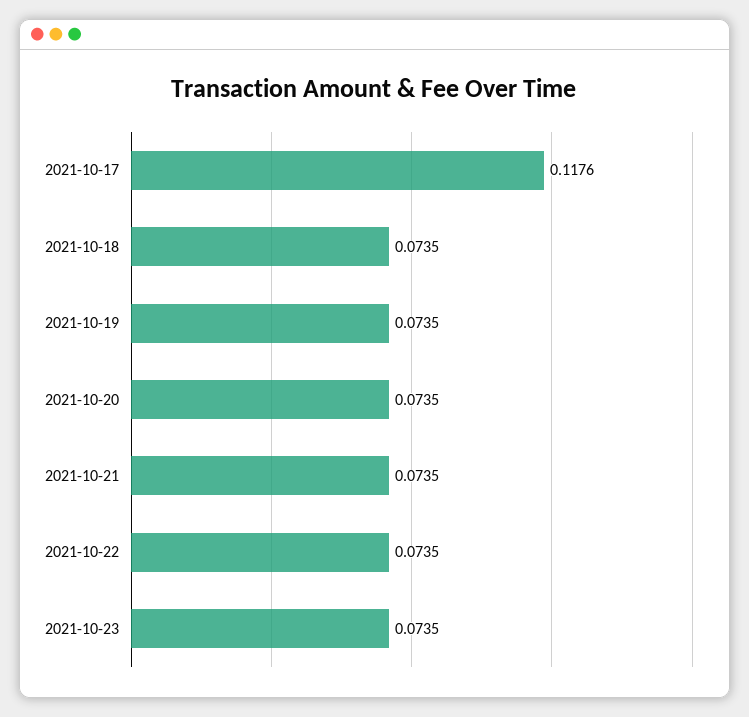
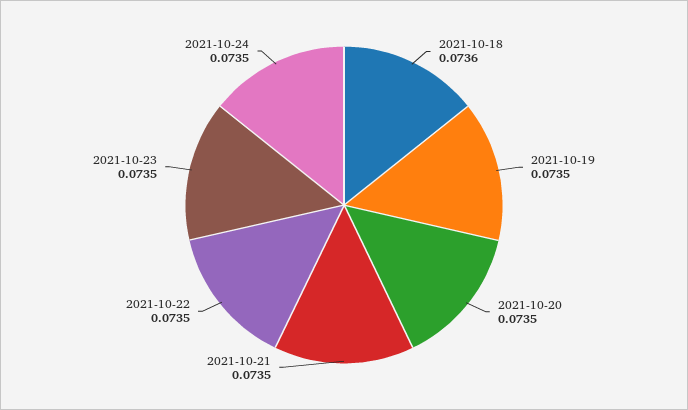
2021-10-17: 0.1176 -> none
2021-10-18: 0.0735 -> 0.0736
2021-10-24: none -> 0.0735

